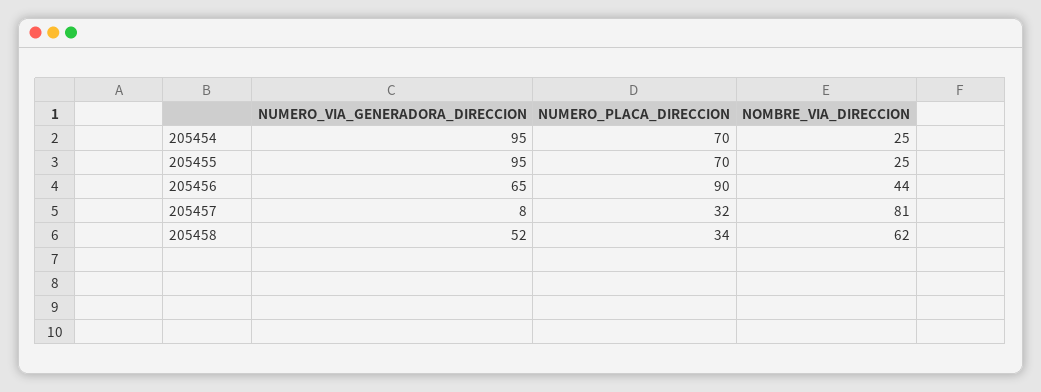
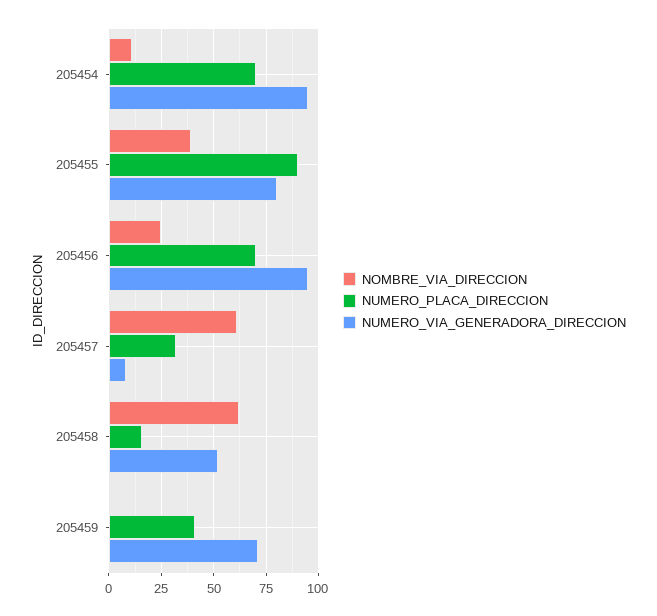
NOMBRE_VIA_DIRECCION, 205454: 25 -> 10
NUMERO_VIA_GENERADORA_DIRECCION, 205455: 95 -> 80
NUMERO_PLACA_DIRECCION, 205455: 70 -> 90
NOMBRE_VIA_DIRECCION, 205455: 25 -> 40
NUMERO_VIA_GENERADORA_DIRECCION, 205456: 65 -> 95
NUMERO_PLACA_DIRECCION, 205456: 90 -> 70
NOMBRE_VIA_DIRECCION, 205456: 44 -> 25
NOMBRE_VIA_DIRECCION, 205457: 81 -> 60
NUMERO_PLACA_DIRECCION, 205458: 34 -> 15
NOMBRE_VIA_DIRECCION, 205459: none -> 0
NUMERO_PLACA_DIRECCION, 205459: none -> 40
NUMERO_VIA_GENERADORA_DIRECCION, 205459: none -> 70

